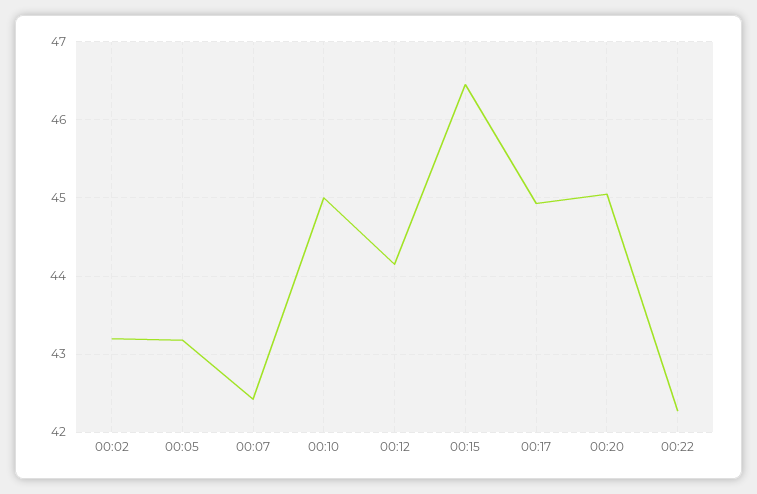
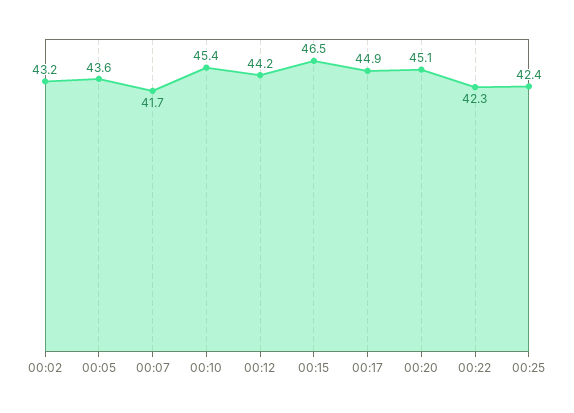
00:05: 43.2 -> 43.6
00:07: 42.4 -> 41.7
00:10: 45 -> 45.4
00:25: none -> 42.4

